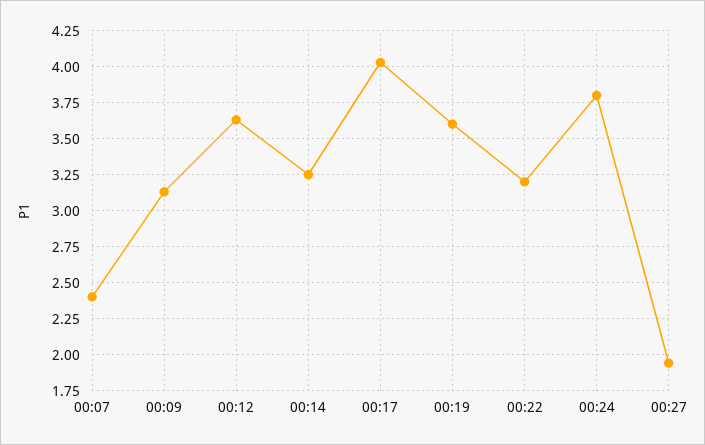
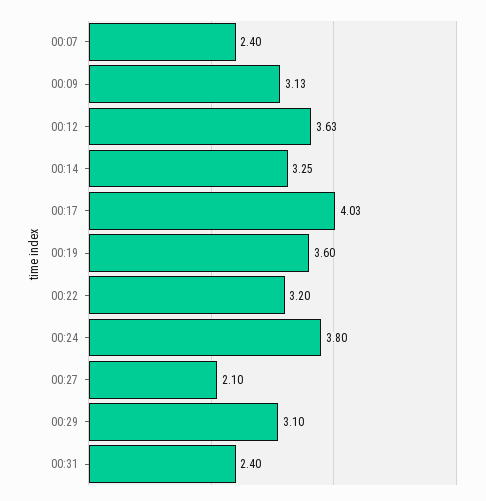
00:27: 1.95 -> 2.1
00:29: none -> 3.1
00:31: none -> 2.4

